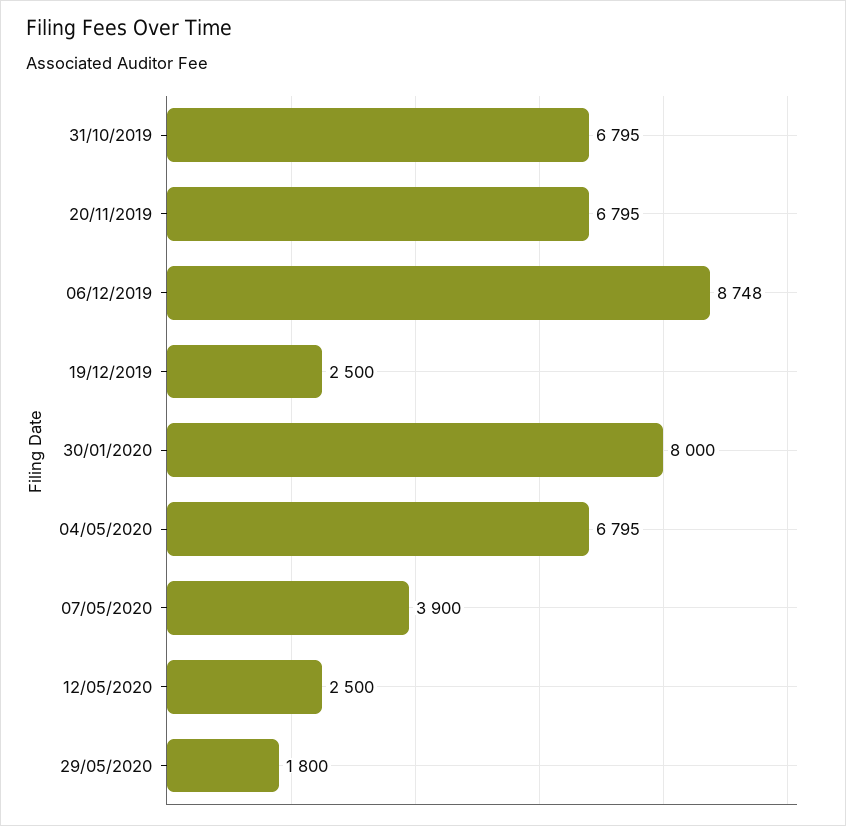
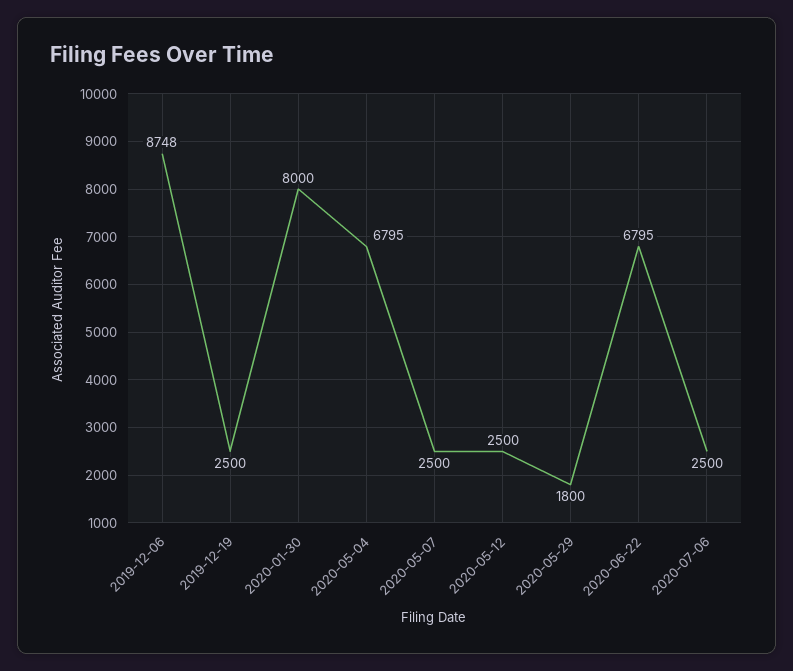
31/10/2019: 6795 -> none
20/11/2019: 6795 -> none
07/05/2020: 3900 -> 2500
2020-06-22: none -> 6795
2020-07-06: none -> 2500

